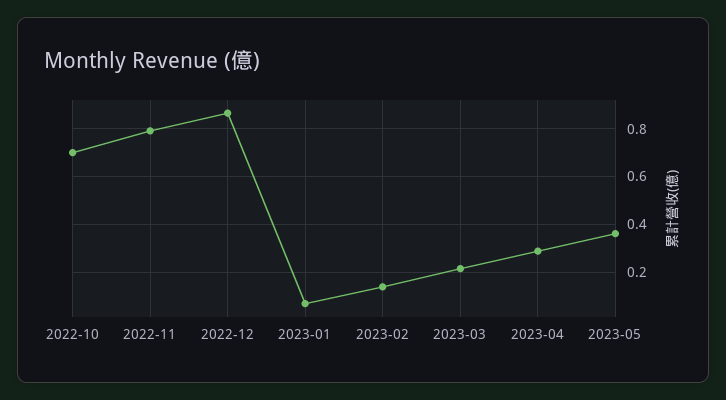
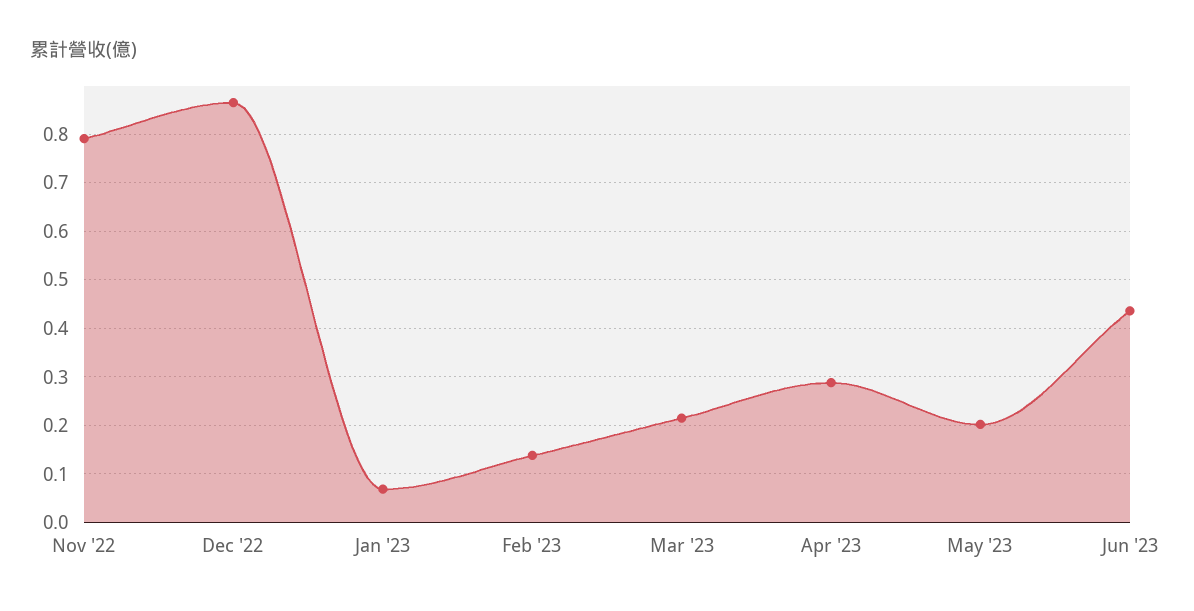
2022-10: 0.7 -> none
2023-05: 0.35 -> 0.2
Jun '23: none -> 0.44

